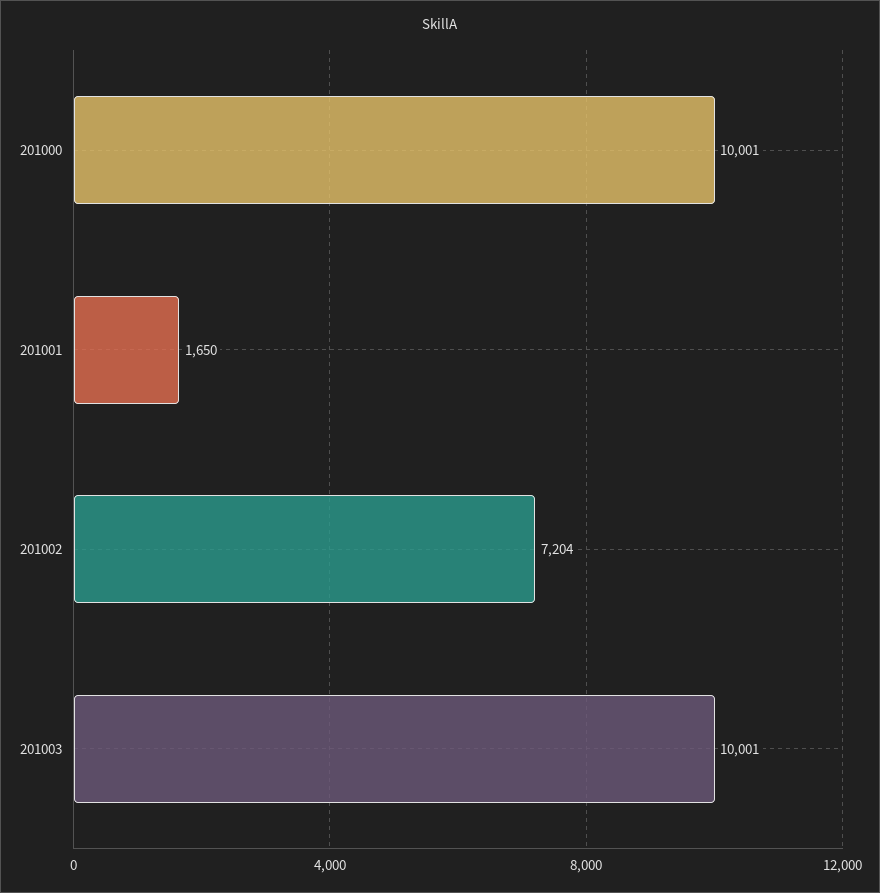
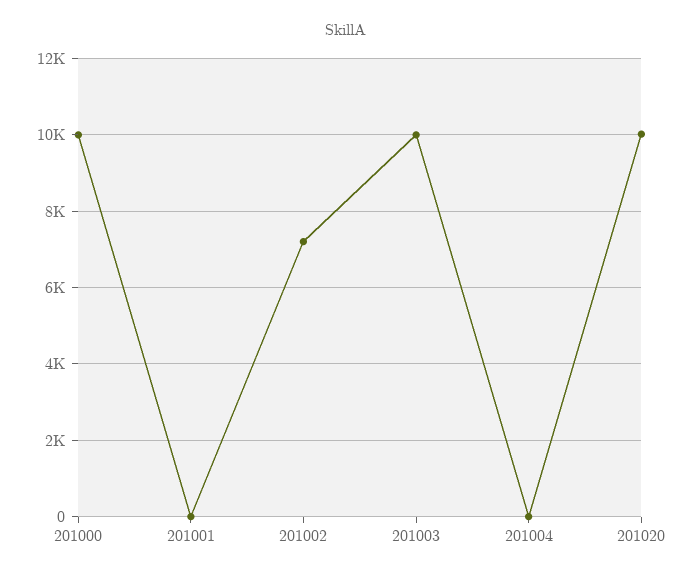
201001: 1650 -> 0
201004: none -> 0
201020: none -> 10000

